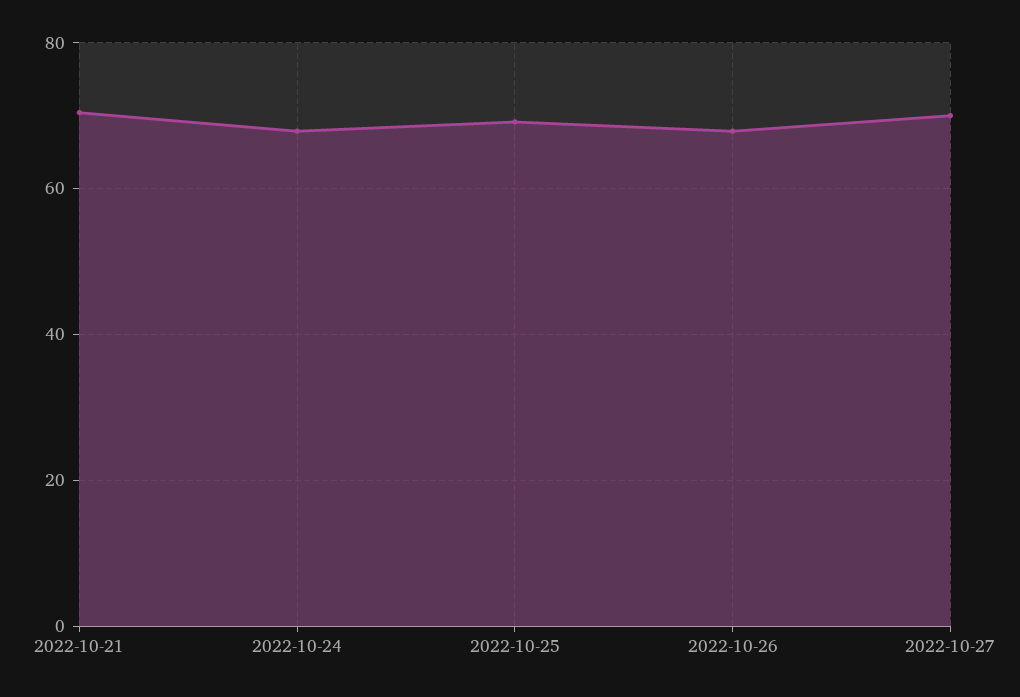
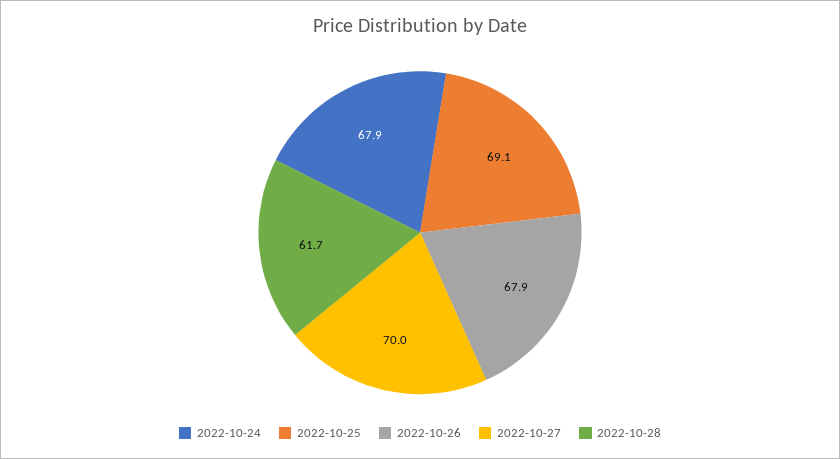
2022-10-21: 70 -> none
2022-10-28: none -> 61.7

